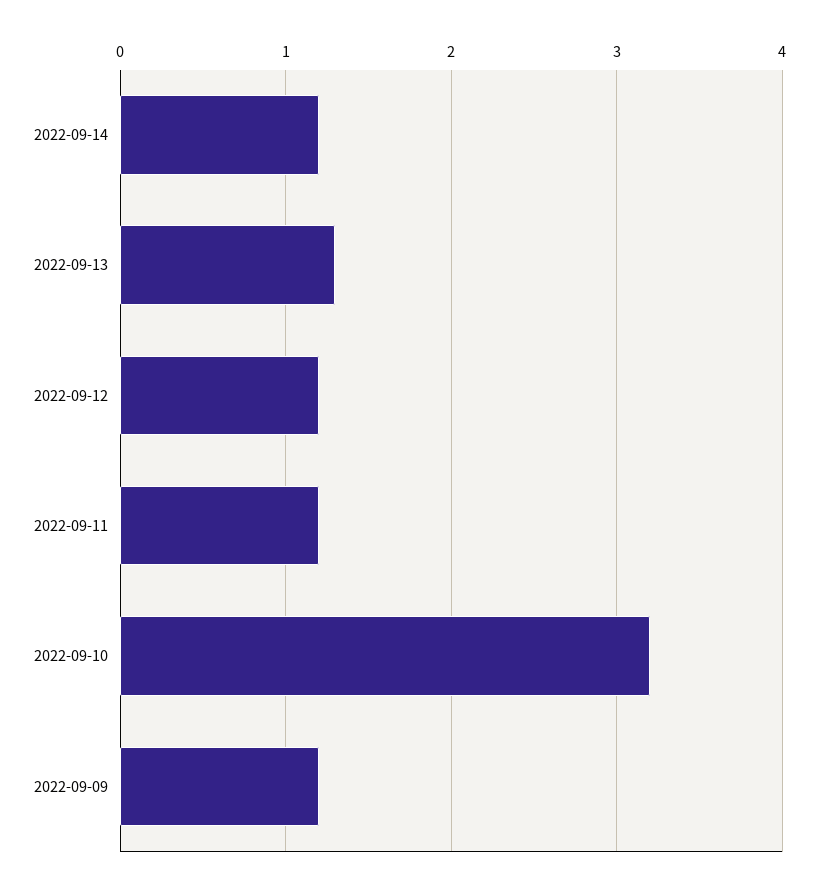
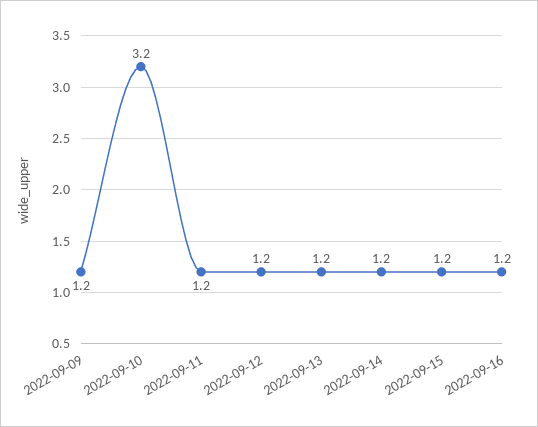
2022-09-13: 1.3 -> 1.2
2022-09-15: none -> 1.2
2022-09-16: none -> 1.2

